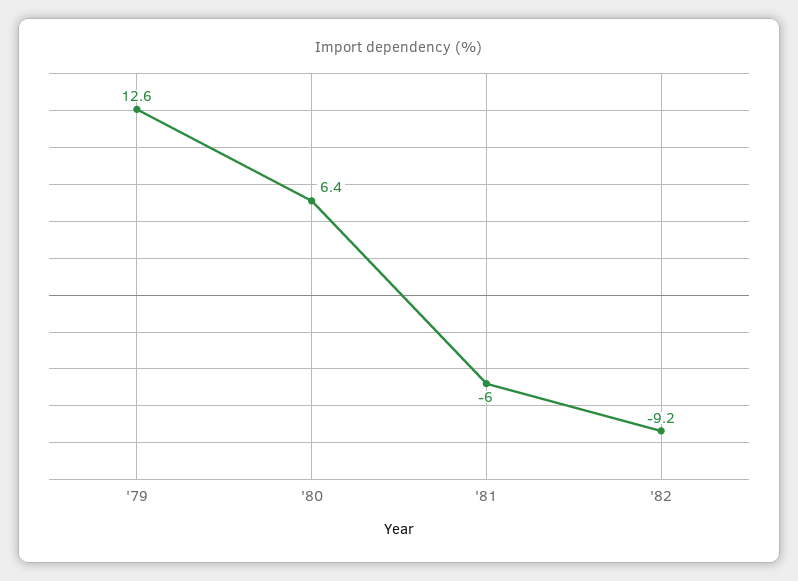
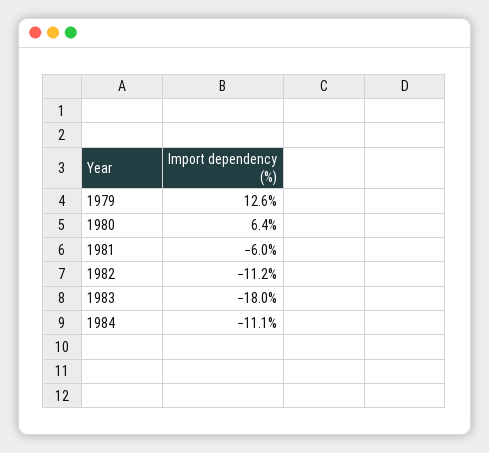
'82: -9.2 -> -11.2
1983: none -> -18
1984: none -> -11.1

